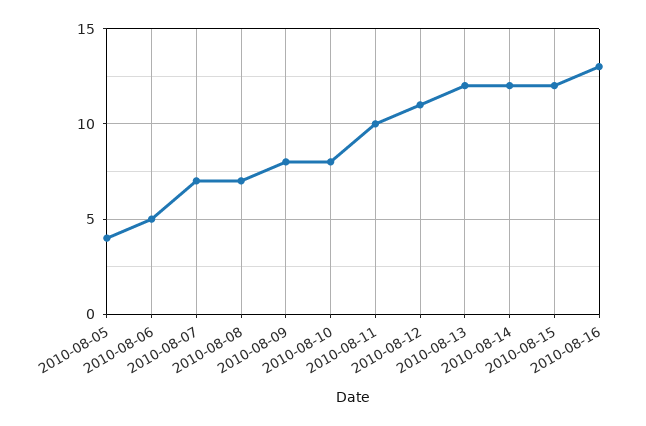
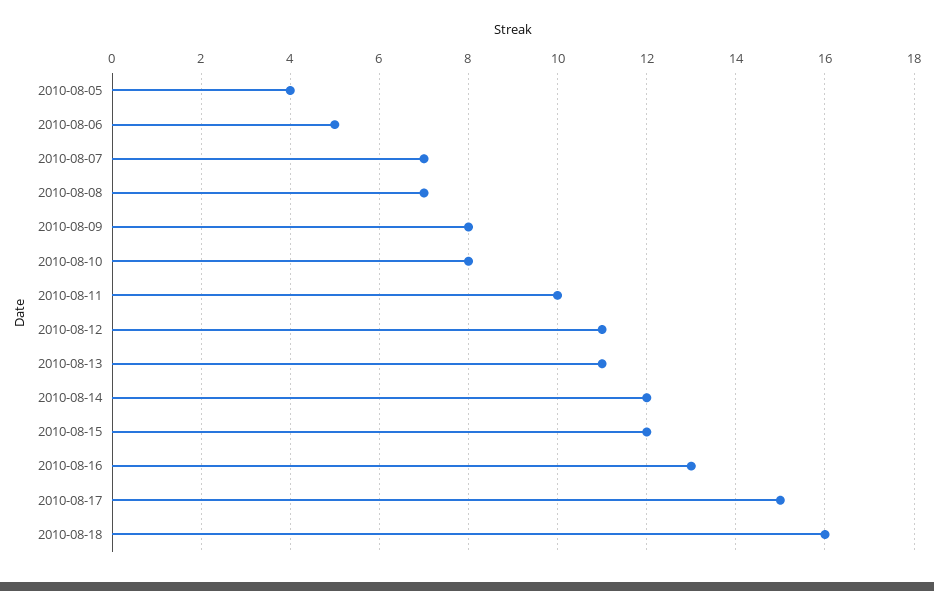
2010-08-13: 12 -> 11
2010-08-17: none -> 15
2010-08-18: none -> 16

